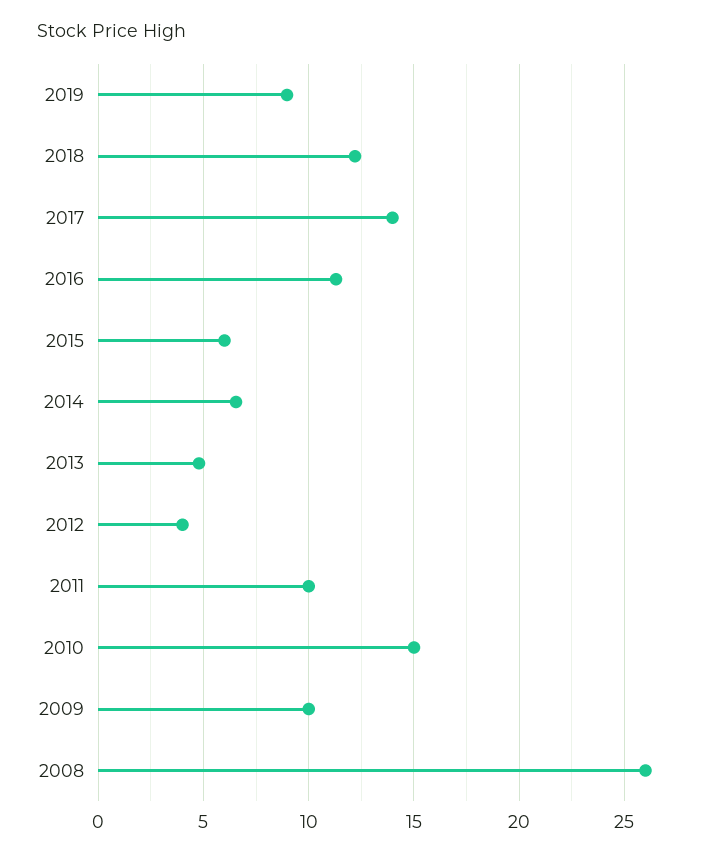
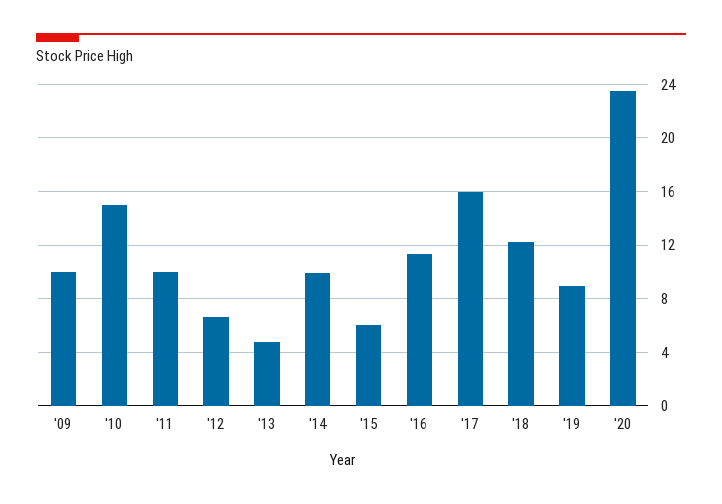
2017: 14 -> 16
2014: 6.5 -> 10
2012: 4 -> 6.5
2008: 26 -> none
'20: none -> 23.5

